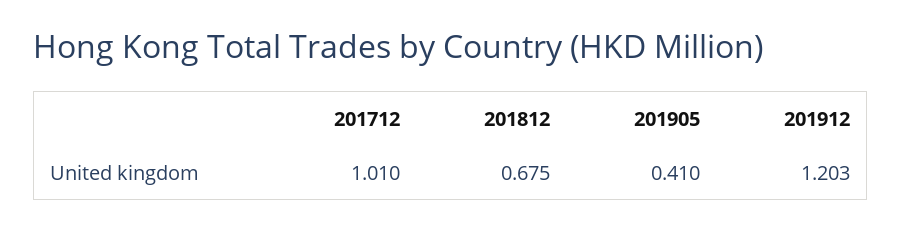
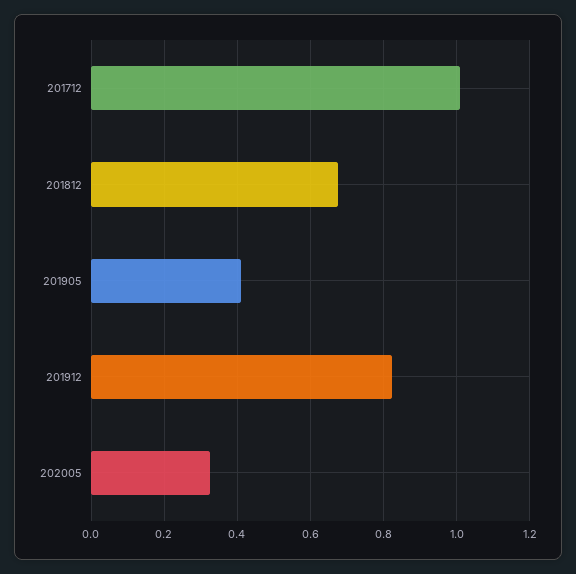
201912: 1.203 -> 0.82
202005: none -> 0.32

